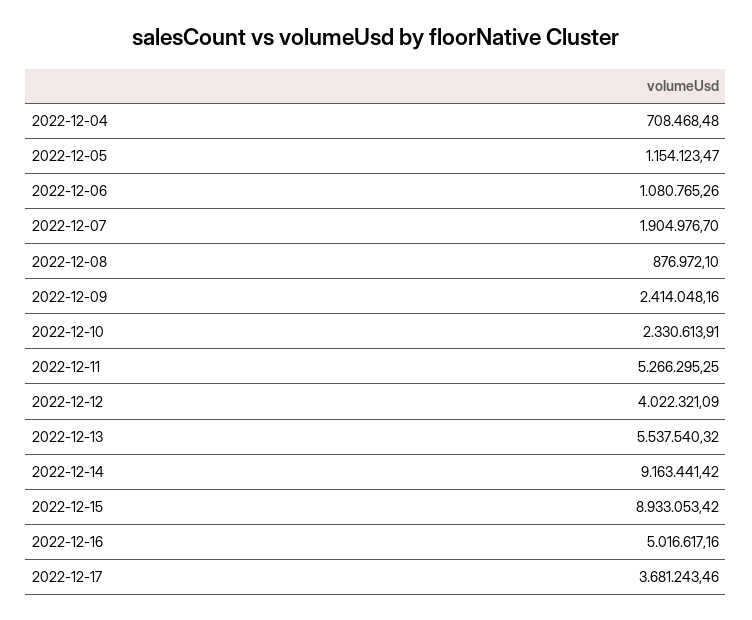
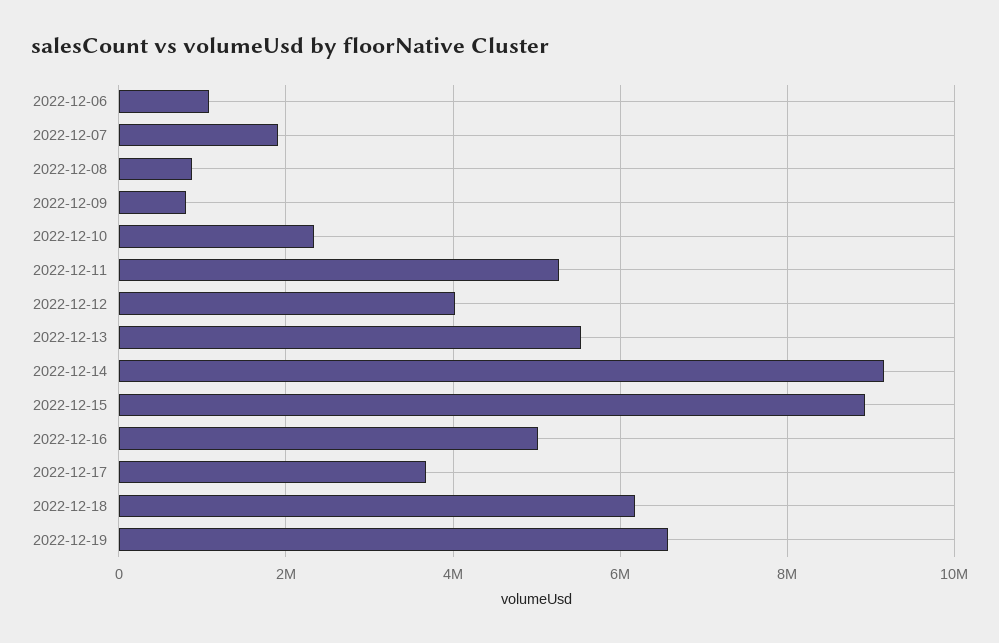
2022-12-04: 708468.48 -> none
2022-12-05: 1154123.47 -> none
2022-12-09: 2414048.16 -> 800000
2022-12-18: none -> 6200000
2022-12-19: none -> 6600000

